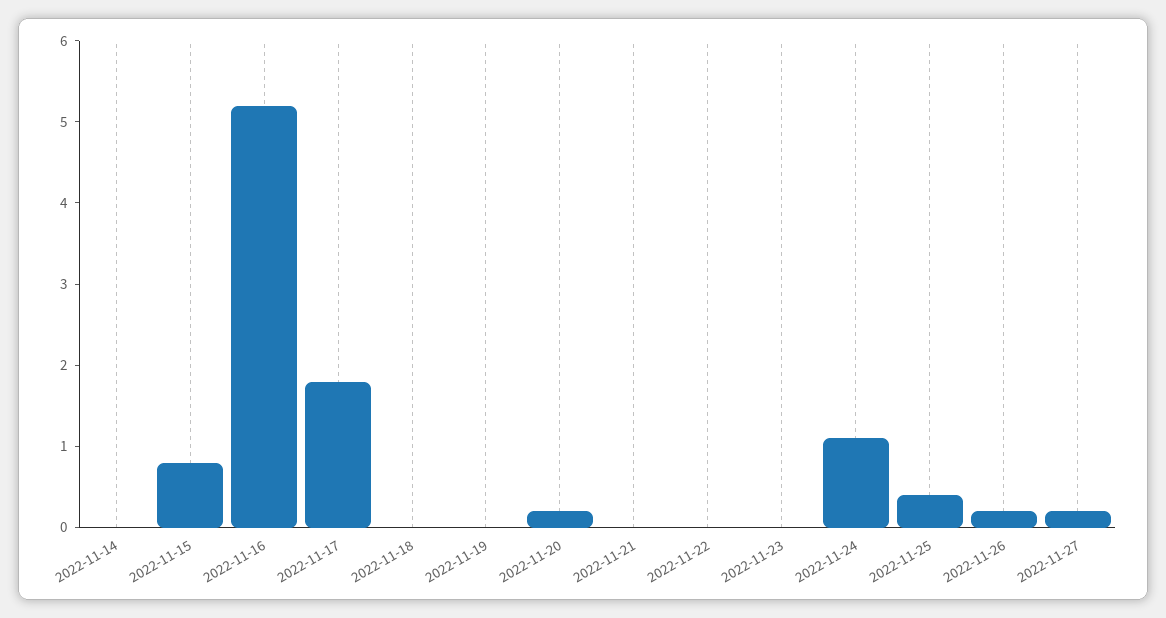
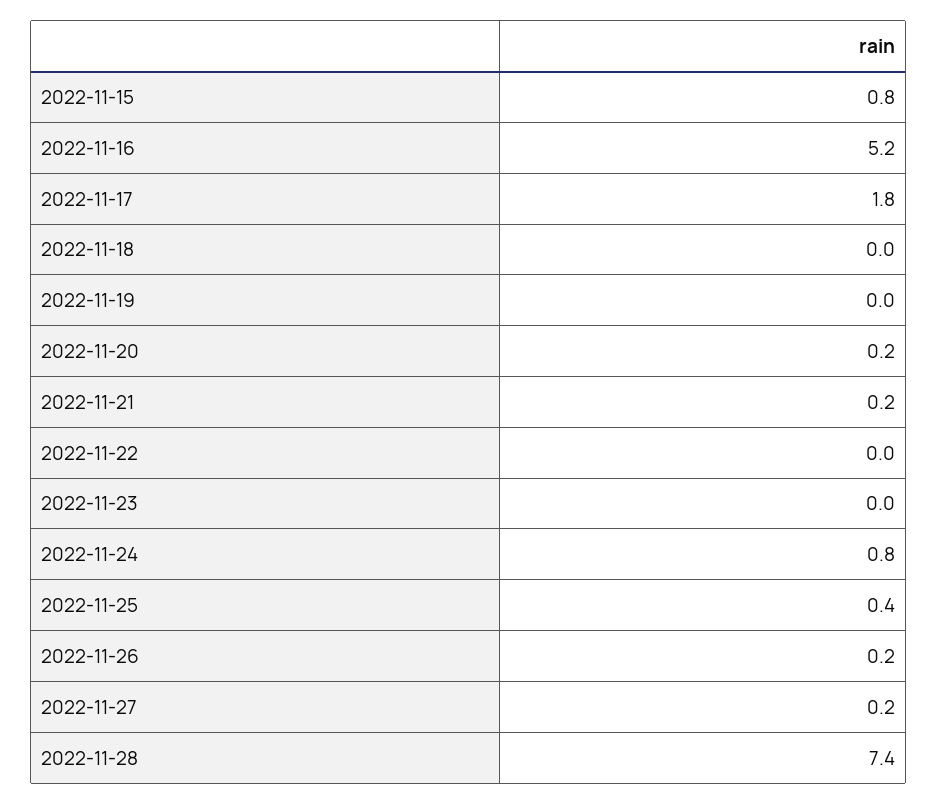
2022-11-14: 0 -> none
2022-11-21: 0 -> 0.2
2022-11-24: 1.1 -> 0.8
2022-11-28: none -> 7.4

